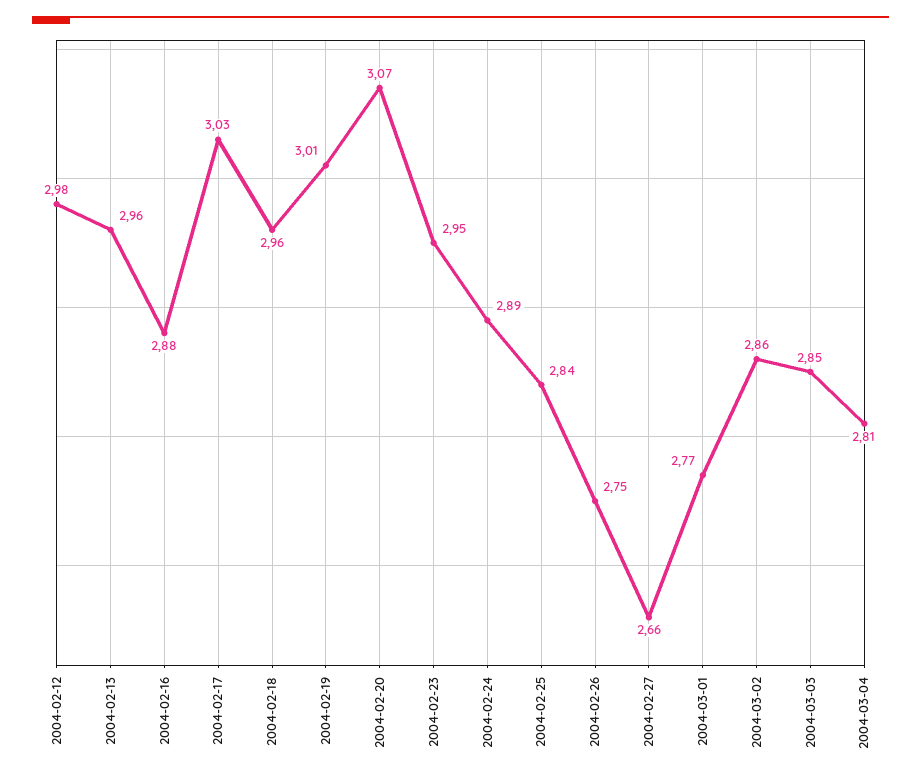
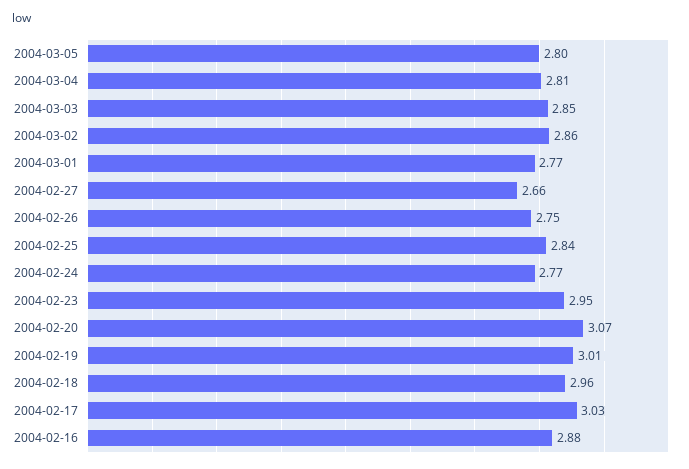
2004-02-12: 2.98 -> none
2004-02-13: 2.96 -> none
2004-02-24: 2.89 -> 2.77
2004-03-05: none -> 2.8

